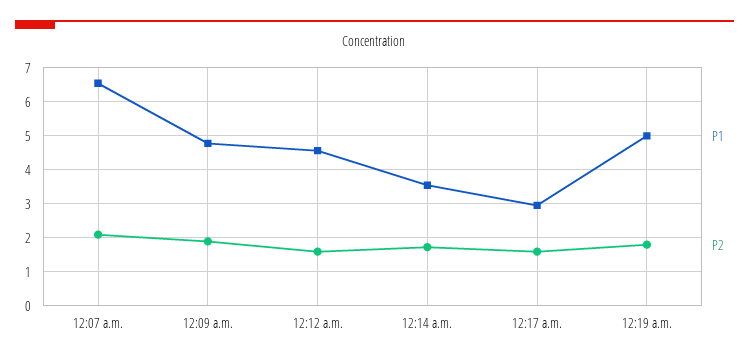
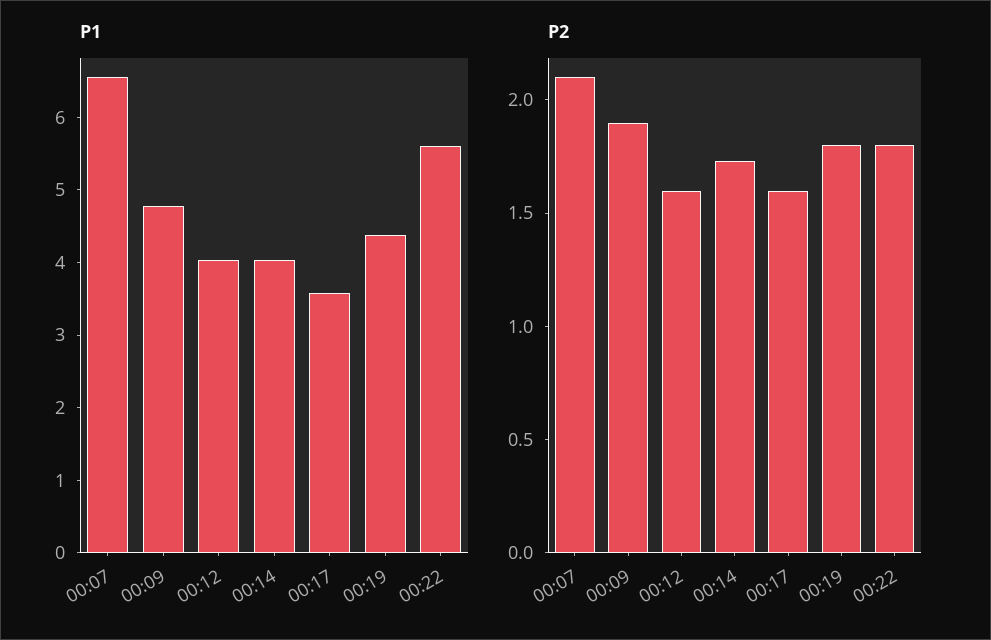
P1, 12:12 a.m.: 4.6 -> 4
P1, 12:14 a.m.: 3.6 -> 4
P1, 12:17 a.m.: 3 -> 3.6
P1, 12:19 a.m.: 5 -> 4.4
P1, 00:22: none -> 5.6
P2, 00:22: none -> 1.8

